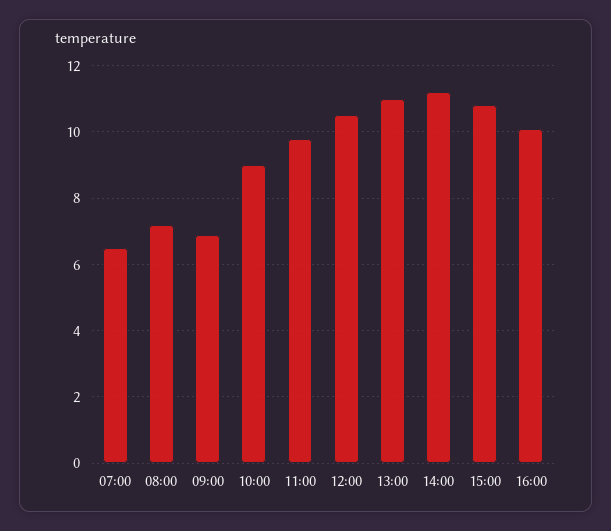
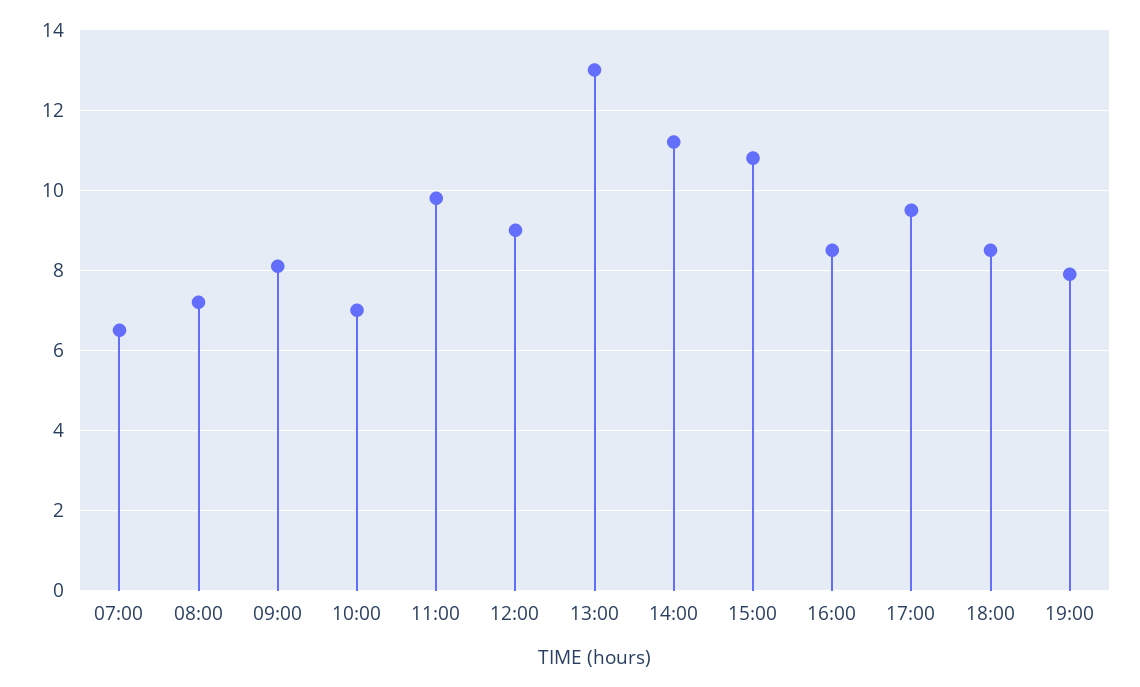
09:00: 7 -> 8
10:00: 9 -> 7
12:00: 10.5 -> 9
13:00: 11 -> 13
16:00: 10 -> 8.5
17:00: none -> 9.5
18:00: none -> 8.5
19:00: none -> 8

